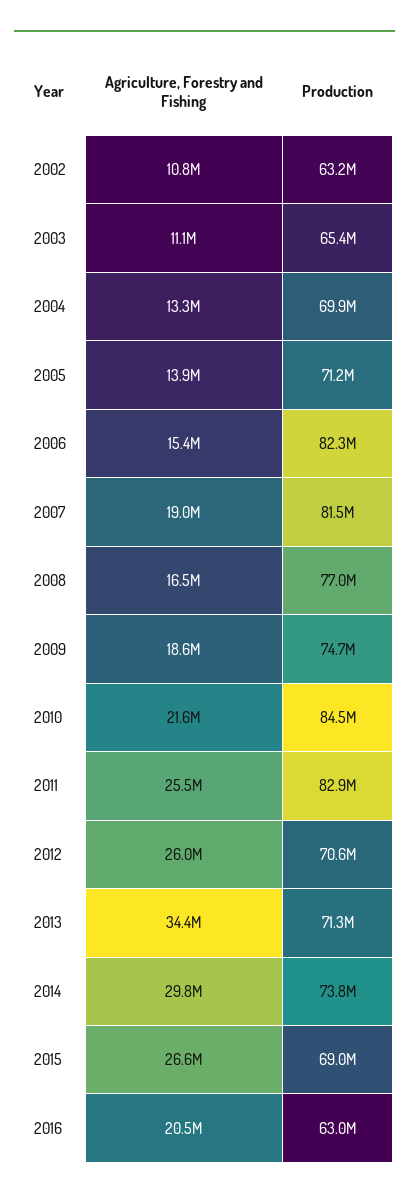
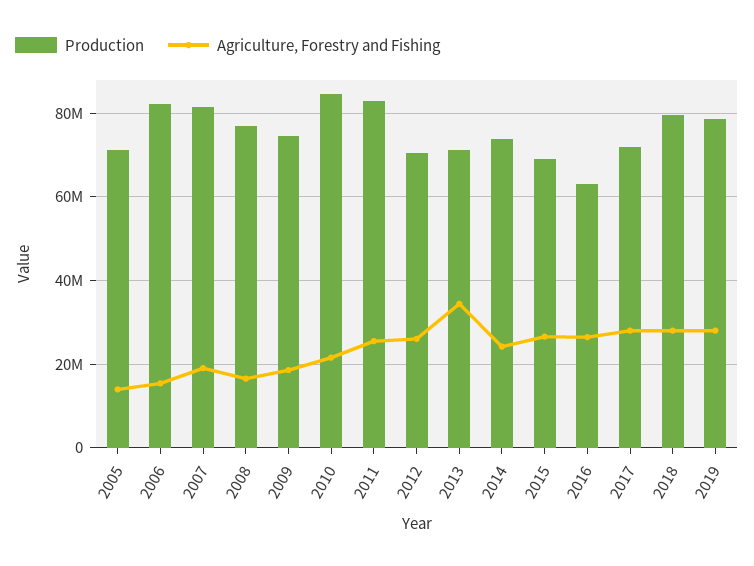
Agriculture, Forestry and Fishing, 2002: 10800000 -> none
Production, 2002: 63200000 -> none
Agriculture, Forestry and Fishing, 2003: 11100000 -> none
Production, 2003: 65400000 -> none
Agriculture, Forestry and Fishing, 2004: 13300000 -> none
Production, 2004: 69900000 -> none
Agriculture, Forestry and Fishing, 2014: 29800000 -> 24000000
Agriculture, Forestry and Fishing, 2016: 20500000 -> 26000000
Production, 2017: none -> 72000000
Agriculture, Forestry and Fishing, 2017: none -> 28000000
Production, 2018: none -> 80000000
Agriculture, Forestry and Fishing, 2018: none -> 28000000
Production, 2019: none -> 78000000
Agriculture, Forestry and Fishing, 2019: none -> 28000000

